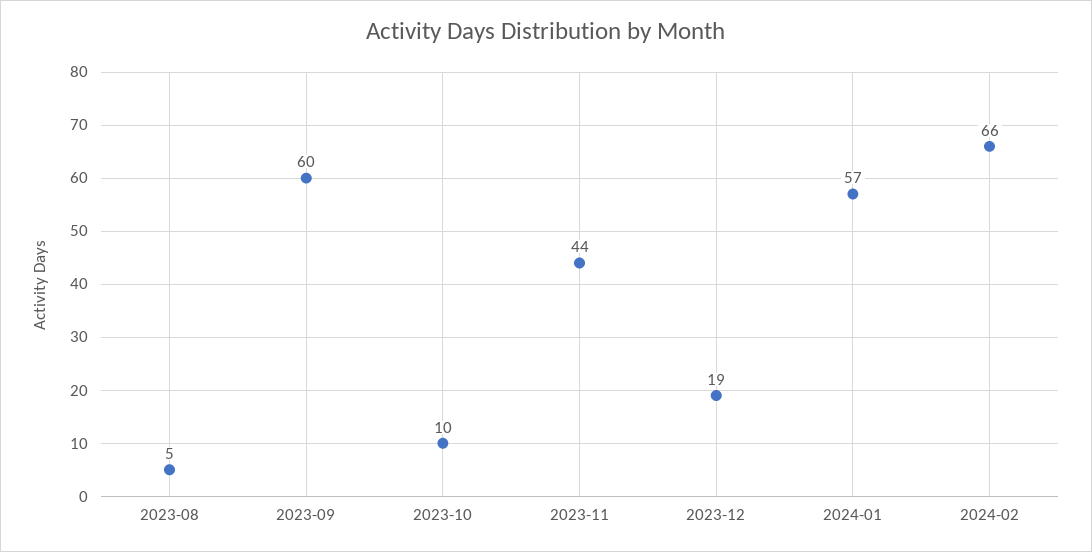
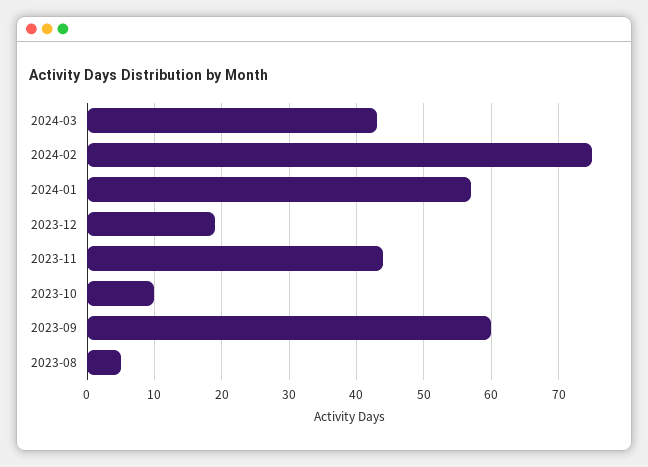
2024-02: 66 -> 75
2024-03: none -> 43

